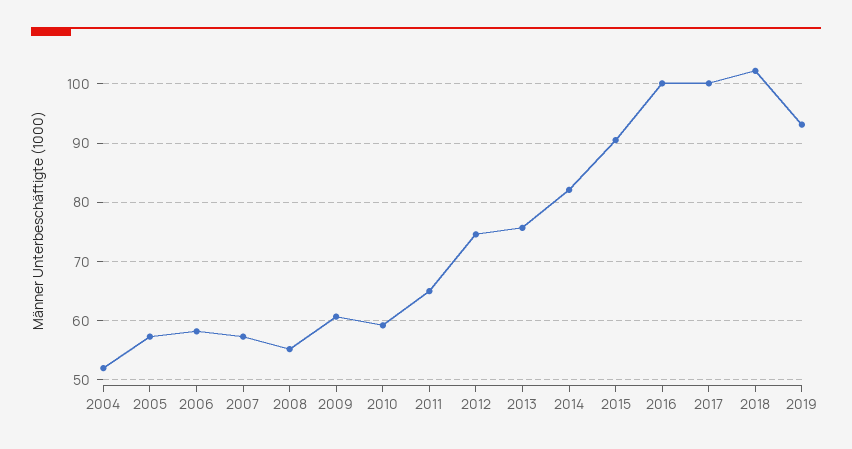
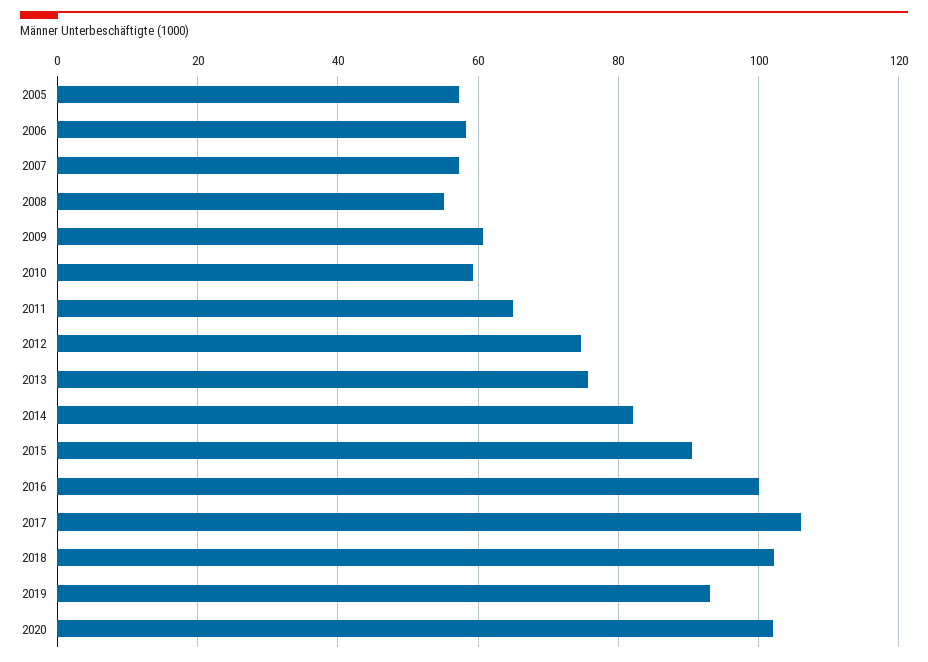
2004: 52 -> none
2017: 100 -> 106
2020: none -> 102

